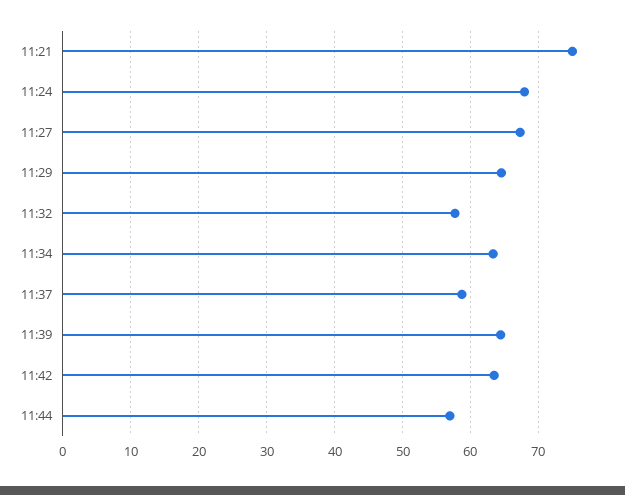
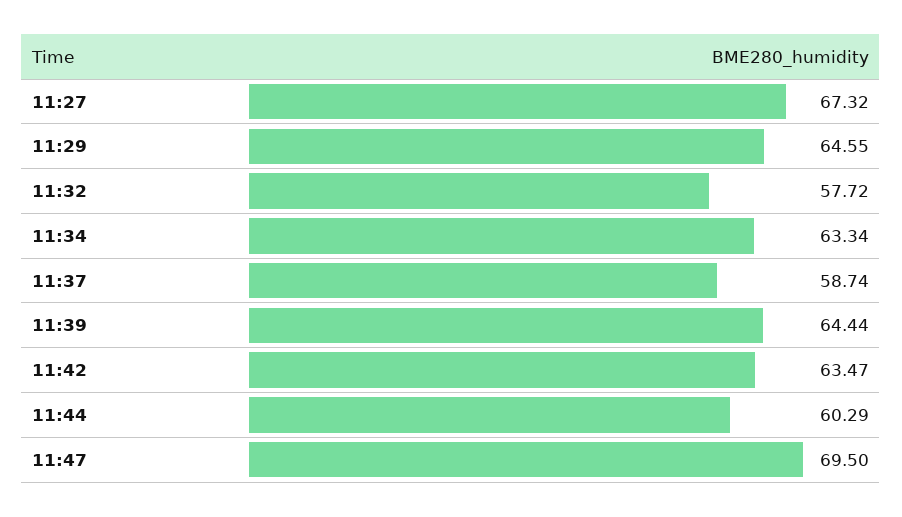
11:21: 75 -> none
11:24: 68 -> none
11:44: 57 -> 60.29
11:47: none -> 69.5

